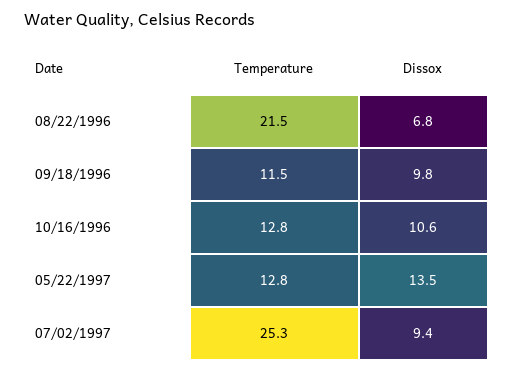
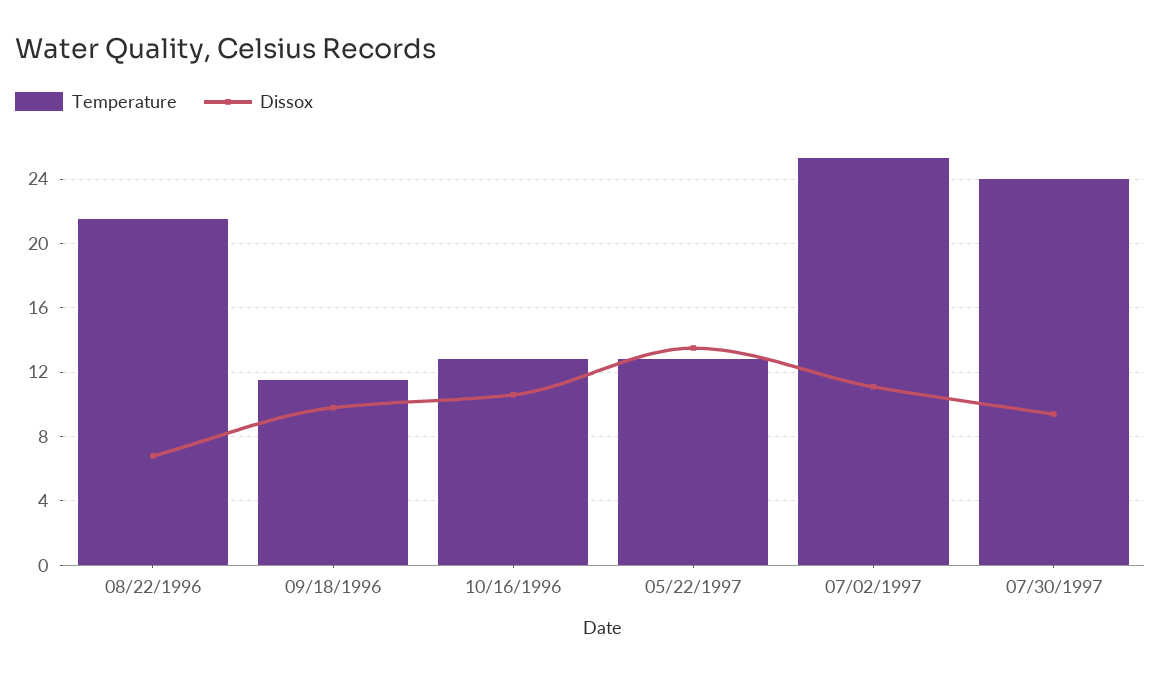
Dissox, 07/02/1997: 9.4 -> 11
Temperature, 07/30/1997: none -> 24
Dissox, 07/30/1997: none -> 9.5

